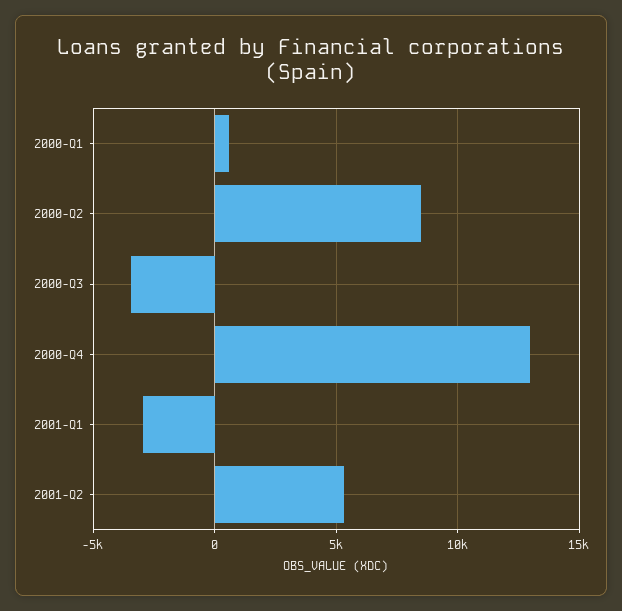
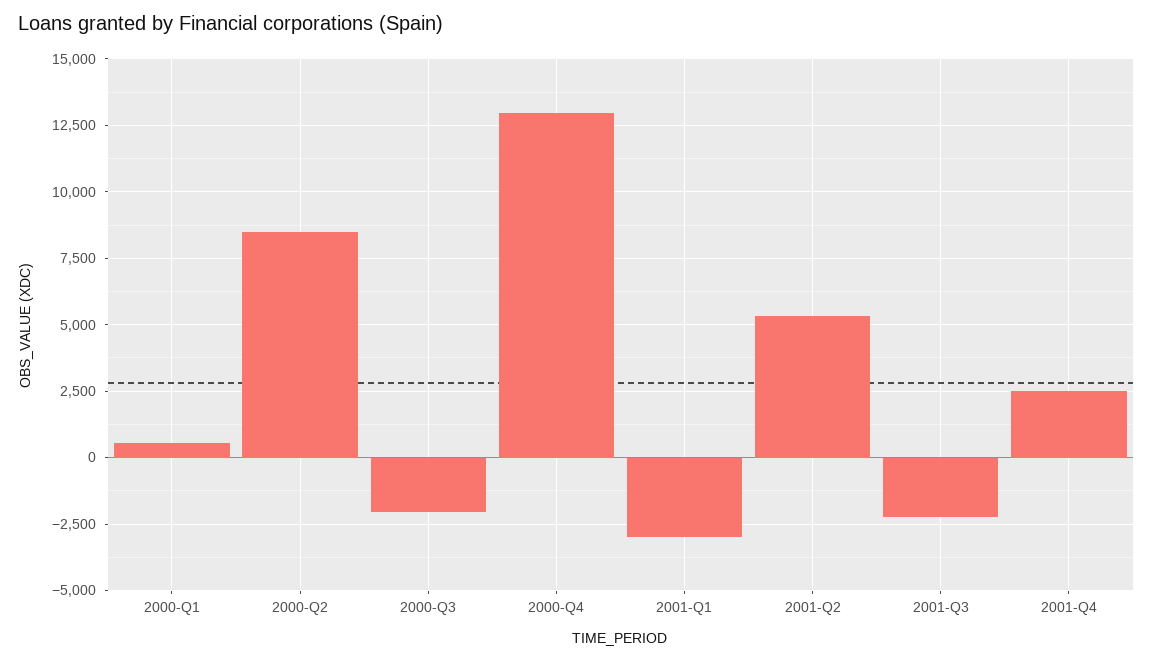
2000-Q3: -3500 -> -2000
2001-Q3: none -> -2250
2001-Q4: none -> 2500

